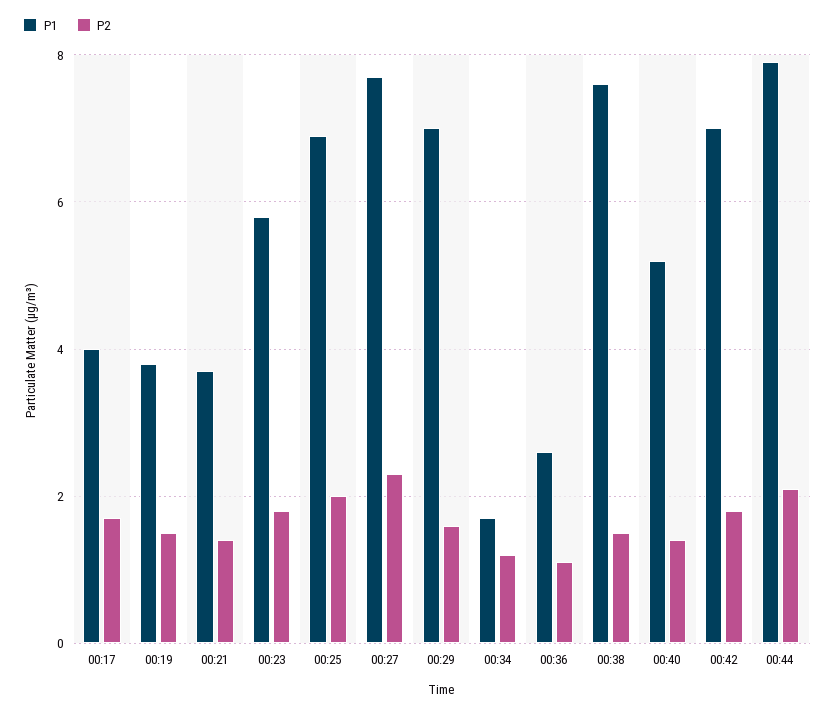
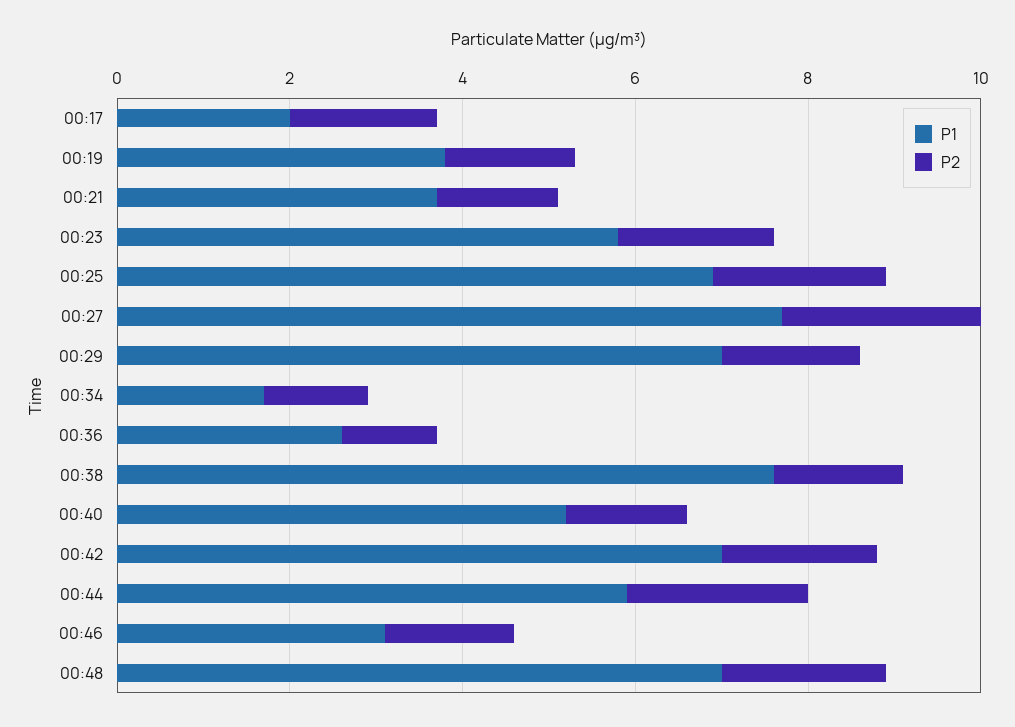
P1, 00:17: 4 -> 2
P1, 00:44: 8 -> 6
P1, 00:46: none -> 3
P2, 00:46: none -> 1.5
P1, 00:48: none -> 7
P2, 00:48: none -> 2

